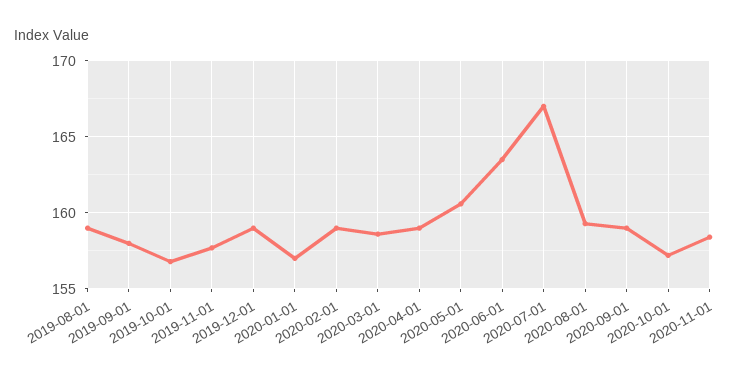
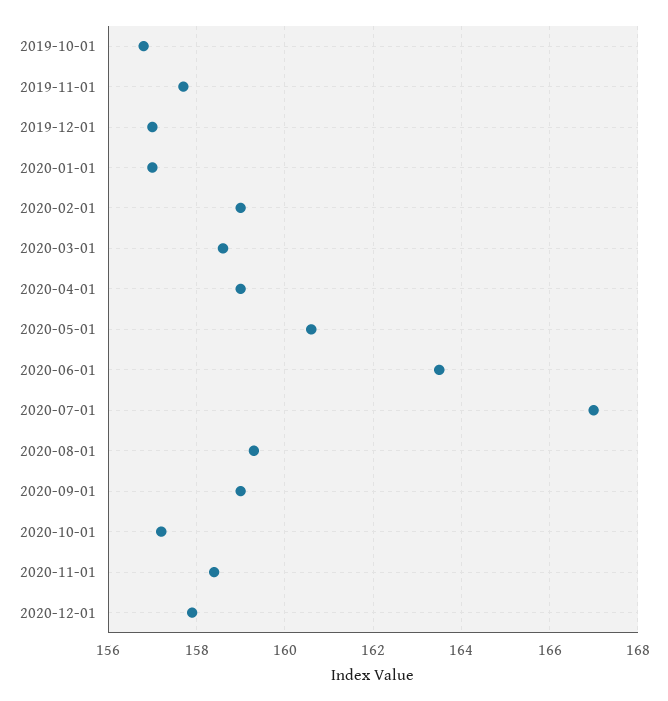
2019-08-01: 159 -> none
2019-09-01: 158 -> none
2019-12-01: 159 -> 157
2020-12-01: none -> 158

